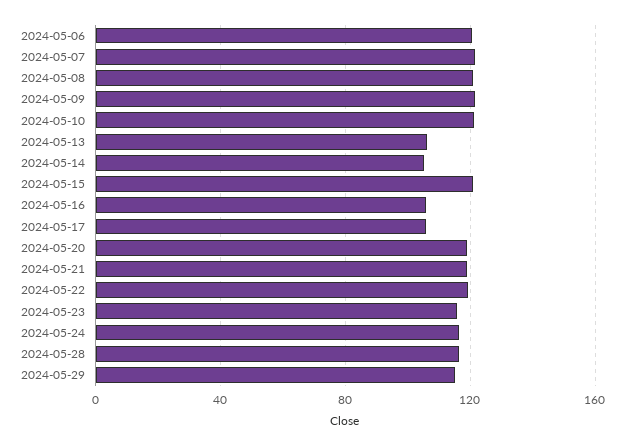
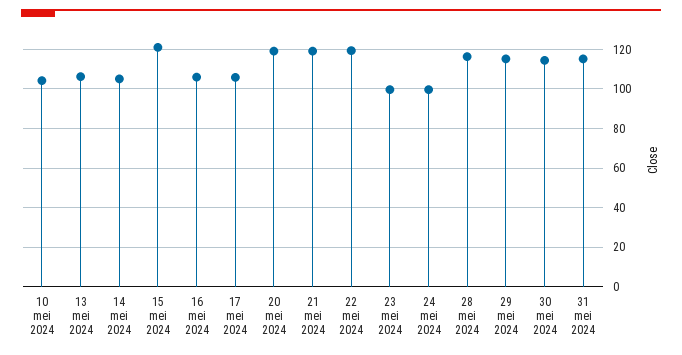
2024-05-06: 120 -> none
2024-05-07: 120 -> none
2024-05-08: 120 -> none
2024-05-09: 120 -> none
2024-05-10: 120 -> 105
2024-05-23: 115 -> 100
2024-05-24: 115 -> 100
30 mei 2024: none -> 115
31 mei 2024: none -> 115

